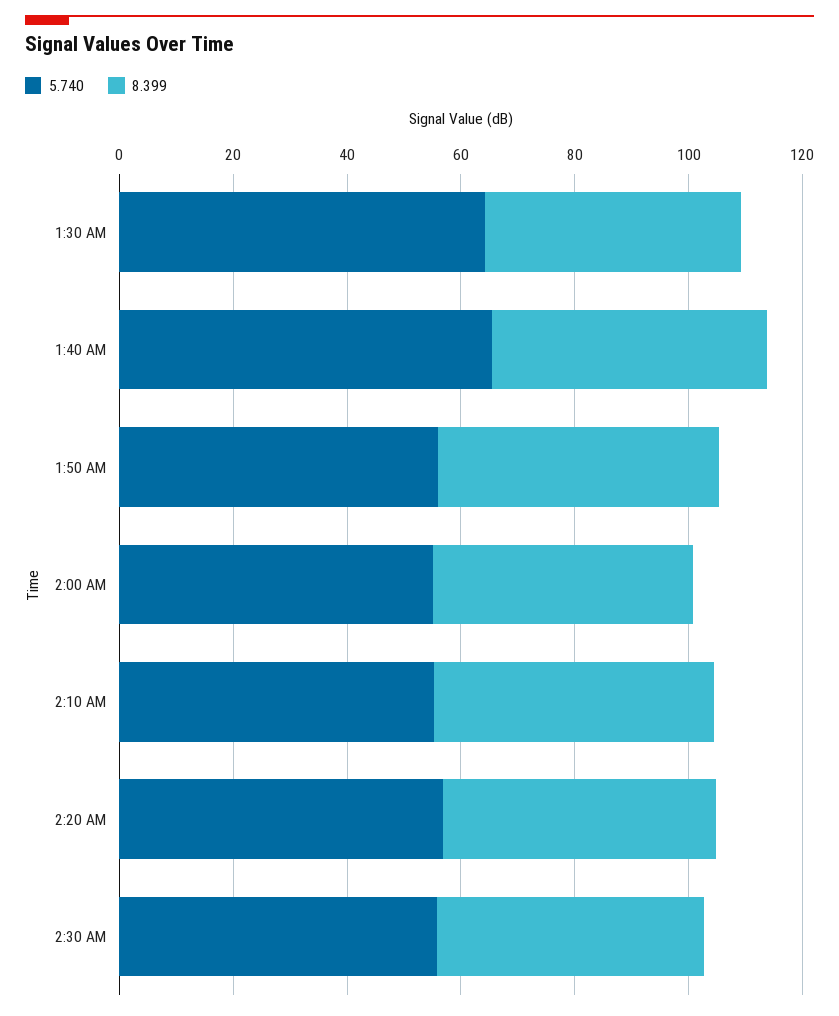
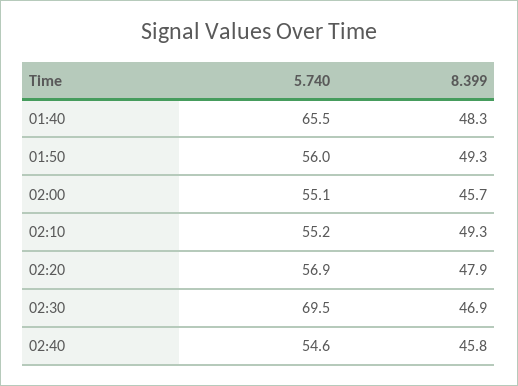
5.740, 1:30 AM: 65 -> none
8.399, 1:30 AM: 45 -> none
5.740, 2:30 AM: 55 -> 69.5
5.740, 02:40: none -> 54.6
8.399, 02:40: none -> 45.8

